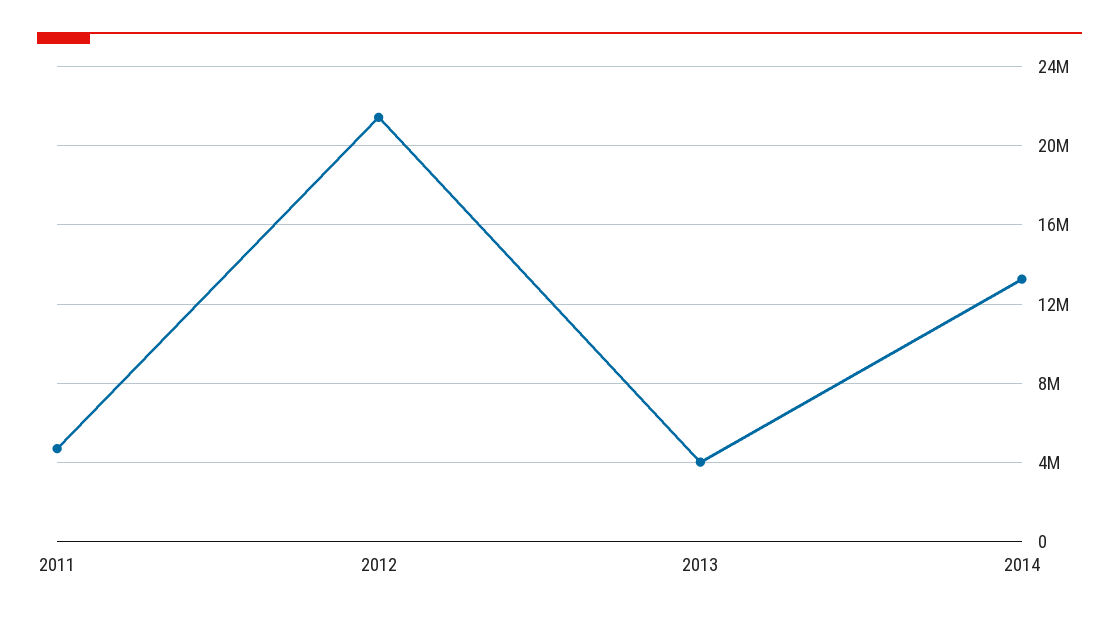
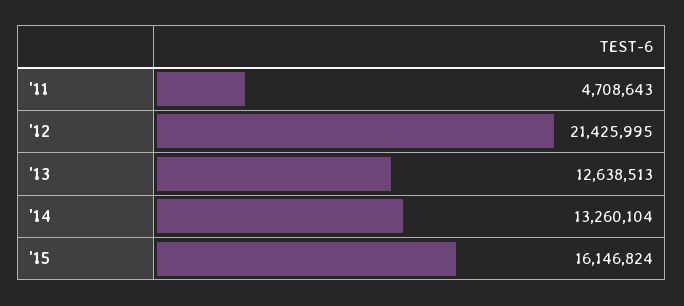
2013: 4000000 -> 12638513
'15: none -> 16146824

